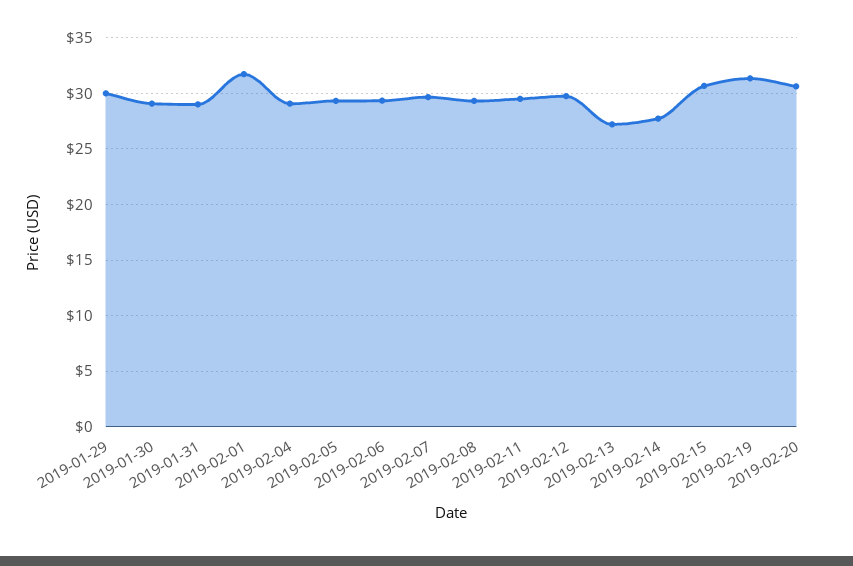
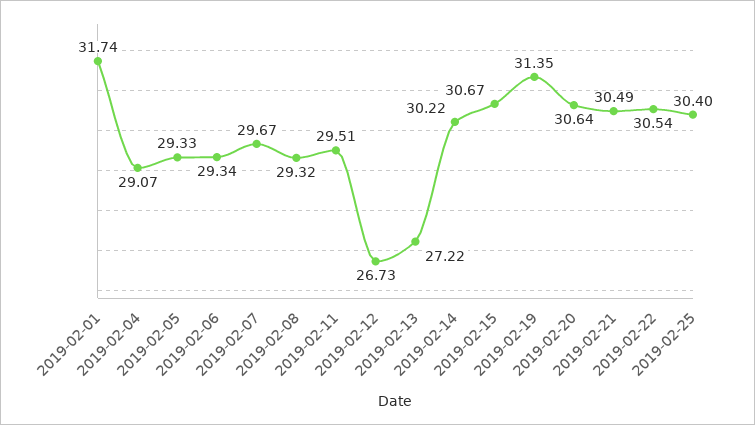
2019-01-29: 30 -> none
2019-01-30: 29 -> none
2019-01-31: 29 -> none
2019-02-12: 30 -> 26.73
2019-02-14: 28 -> 30.22
2019-02-21: none -> 30.49
2019-02-22: none -> 30.54
2019-02-25: none -> 30.4

